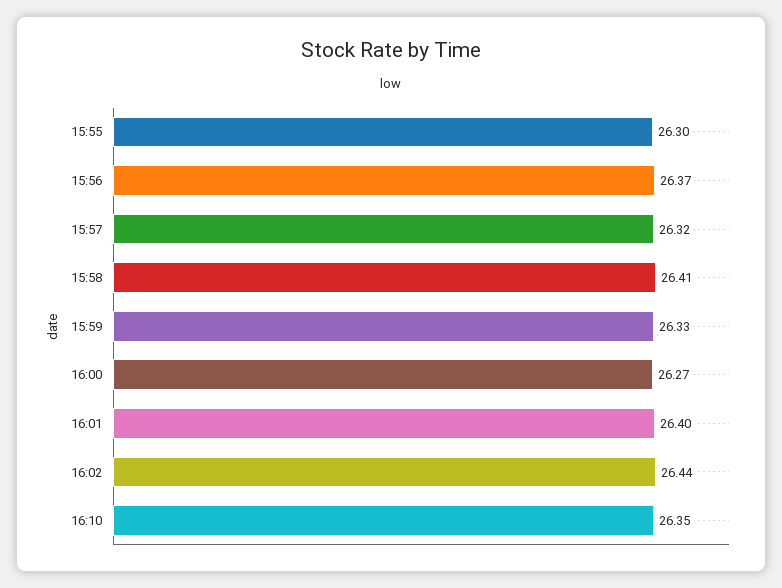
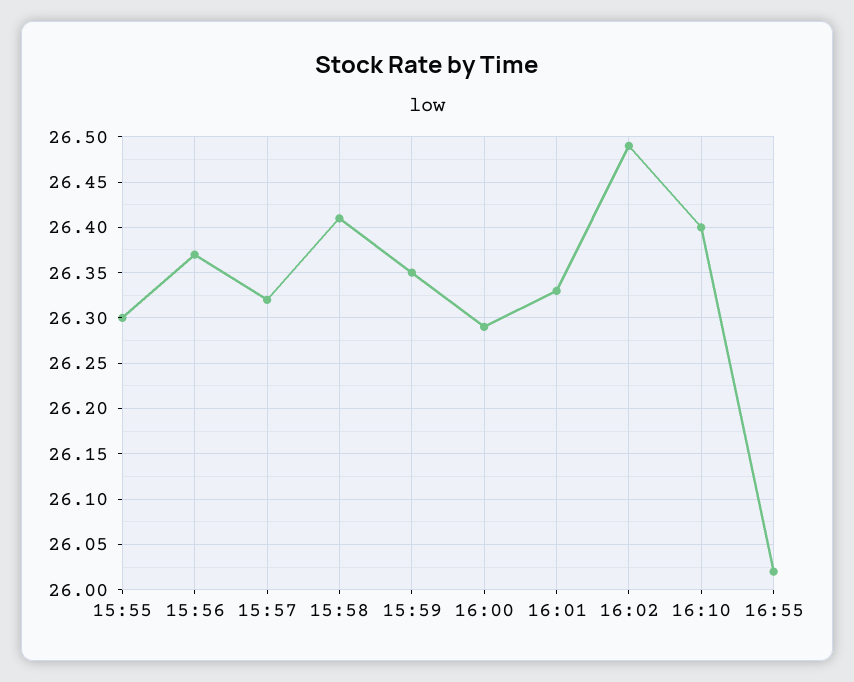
15:59: 26.33 -> 26.35
16:00: 26.27 -> 26.29
16:01: 26.4 -> 26.33
16:02: 26.44 -> 26.49
16:10: 26.35 -> 26.4
16:55: none -> 26.02

